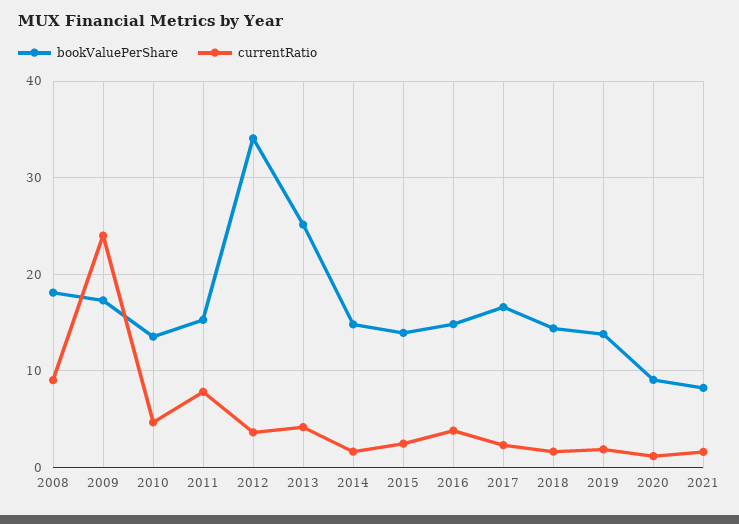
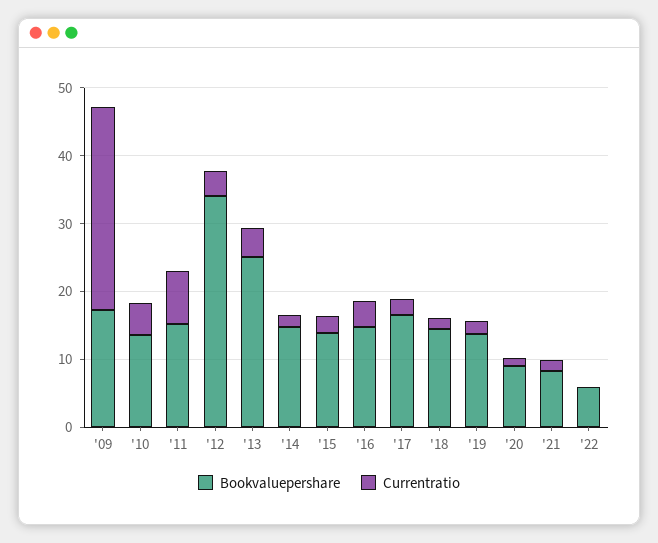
bookValuePerShare, 2008: 18 -> none
currentRatio, 2008: 9 -> none
currentRatio, 2009: 24 -> 30
bookValuePerShare, '22: none -> 6
currentRatio, '22: none -> 0

